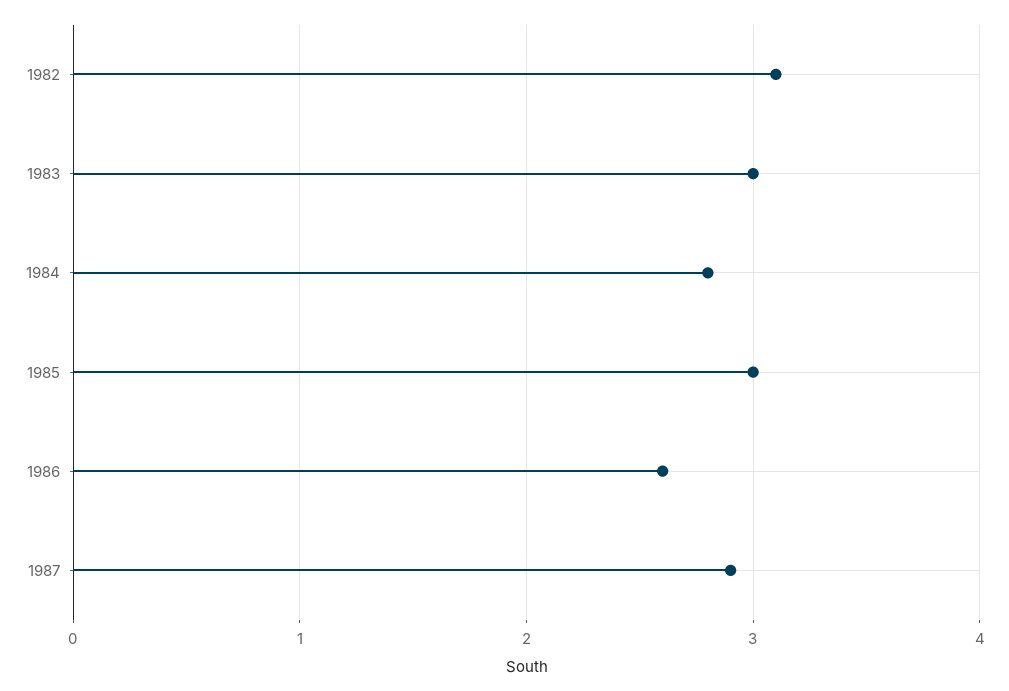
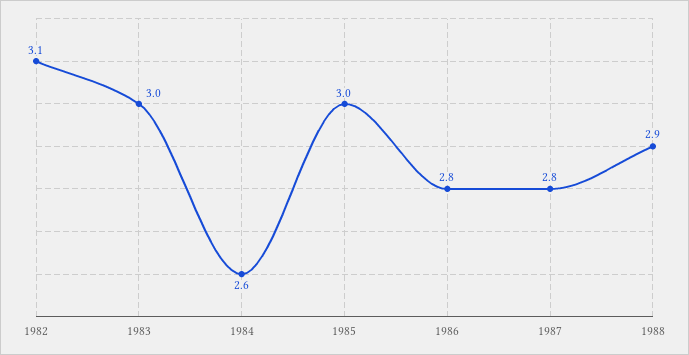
1984: 2.8 -> 2.6
1986: 2.6 -> 2.8
1987: 2.9 -> 2.8
1988: none -> 2.9

